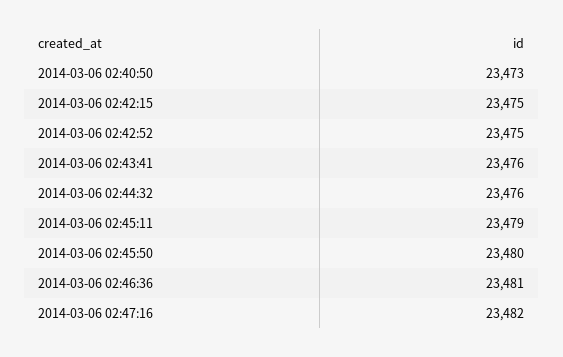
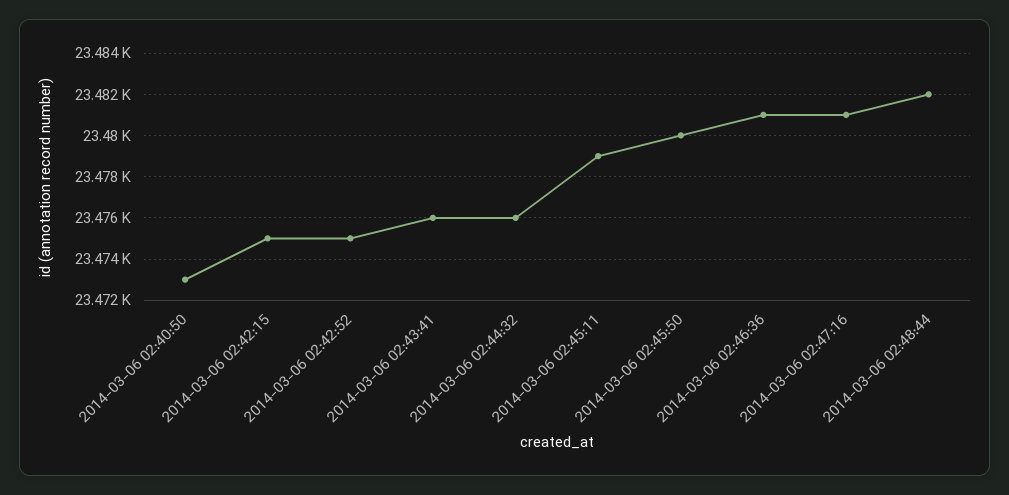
2014-03-06 02:47:16: 23482 -> 23481
2014-03-06 02:48:44: none -> 23482

